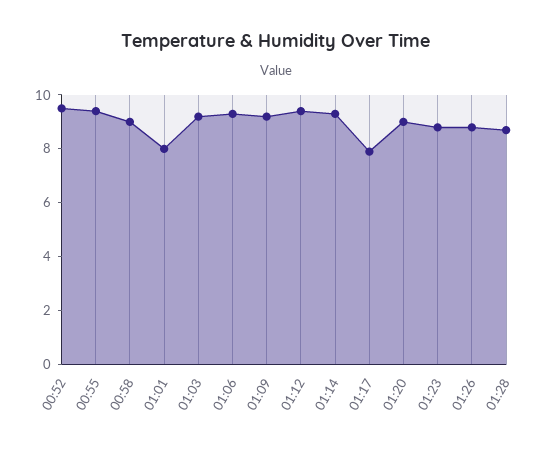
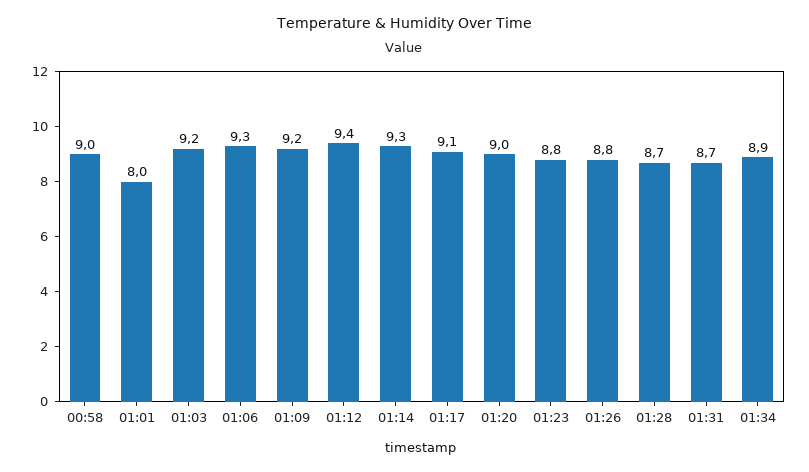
00:52: 9.5 -> none
00:55: 9.5 -> none
01:17: 8 -> 9.1
01:31: none -> 8.7
01:34: none -> 8.9

